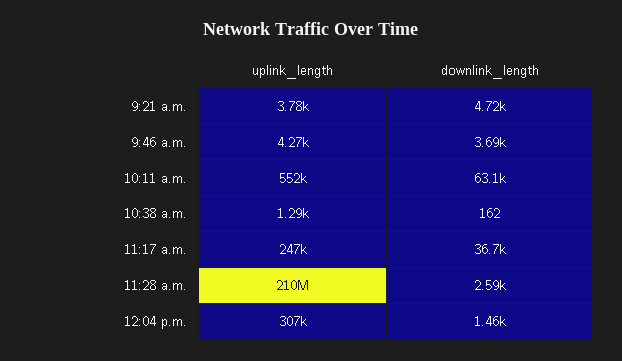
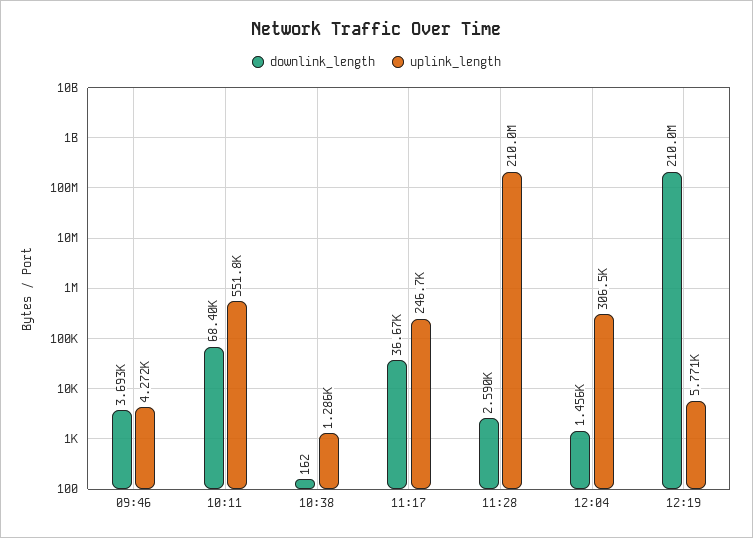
uplink_length, 9:21 a.m.: 3780 -> none
downlink_length, 9:21 a.m.: 4720 -> none
downlink_length, 10:11 a.m.: 63100 -> 68400
downlink_length, 12:19: none -> 210000000
uplink_length, 12:19: none -> 5771

